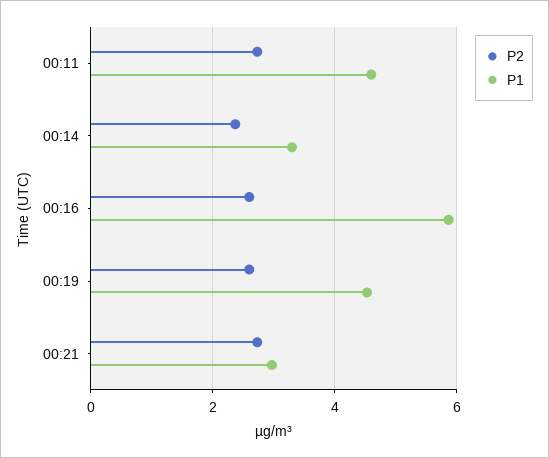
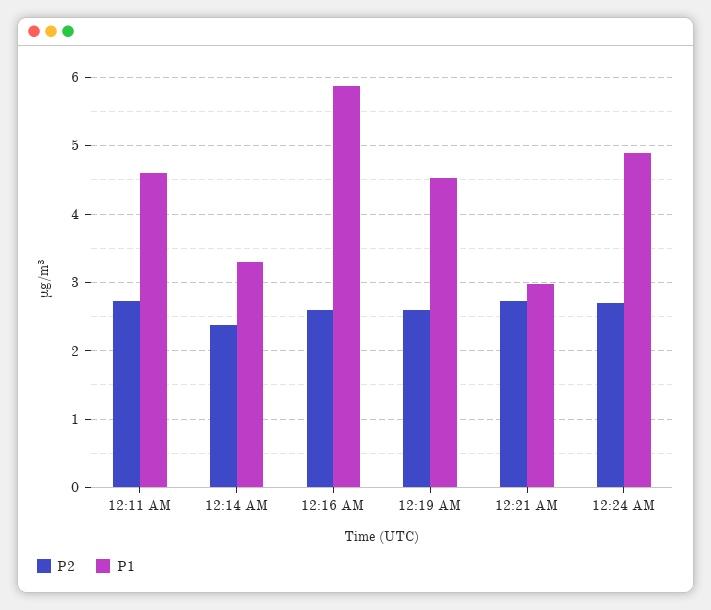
P2, 12:24 AM: none -> 2.7
P1, 12:24 AM: none -> 4.9

